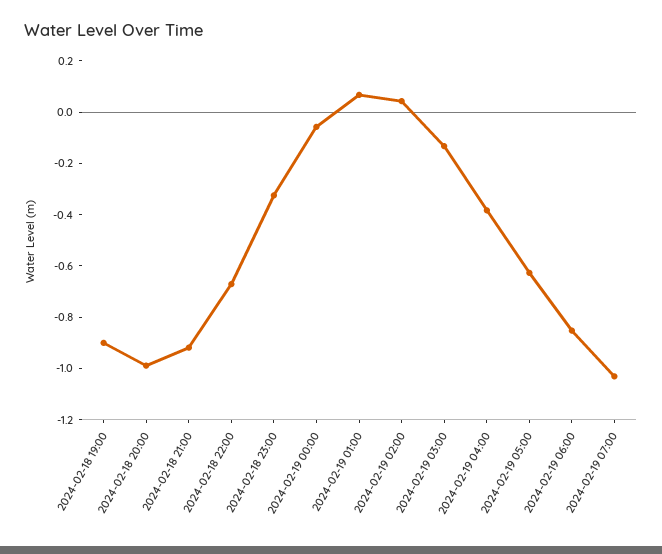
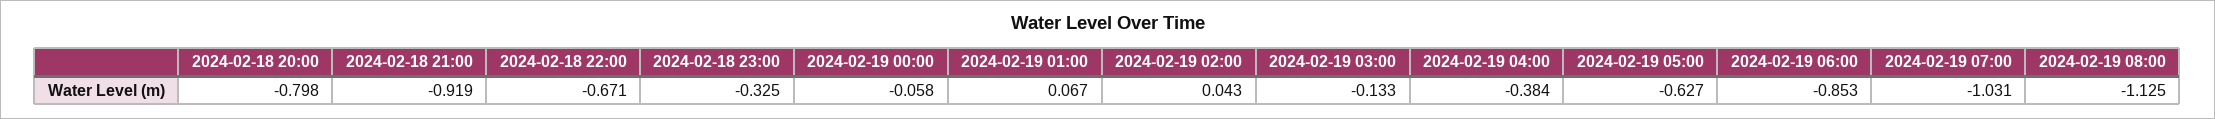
2024-02-18 19:00: -0.9 -> none
2024-02-18 20:00: -1 -> -0.798
2024-02-19 08:00: none -> -1.125

